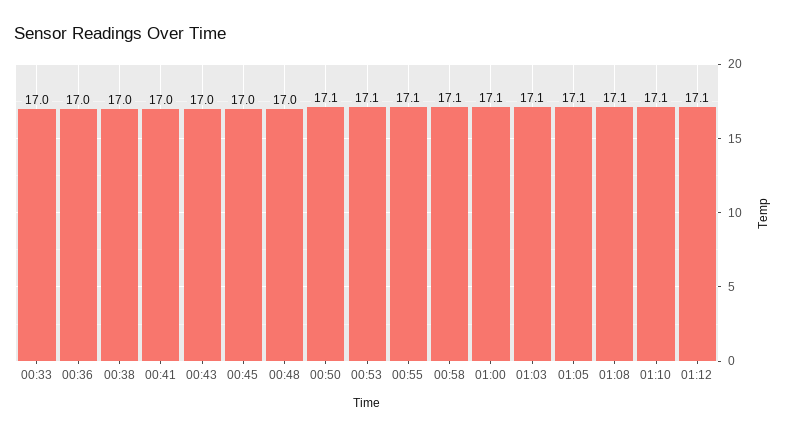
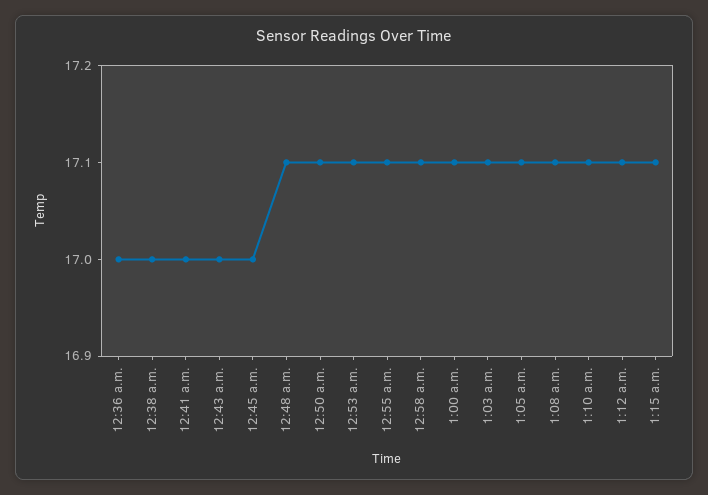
00:33: 17 -> none
00:48: 17 -> 17.1
1:15 a.m.: none -> 17.1

